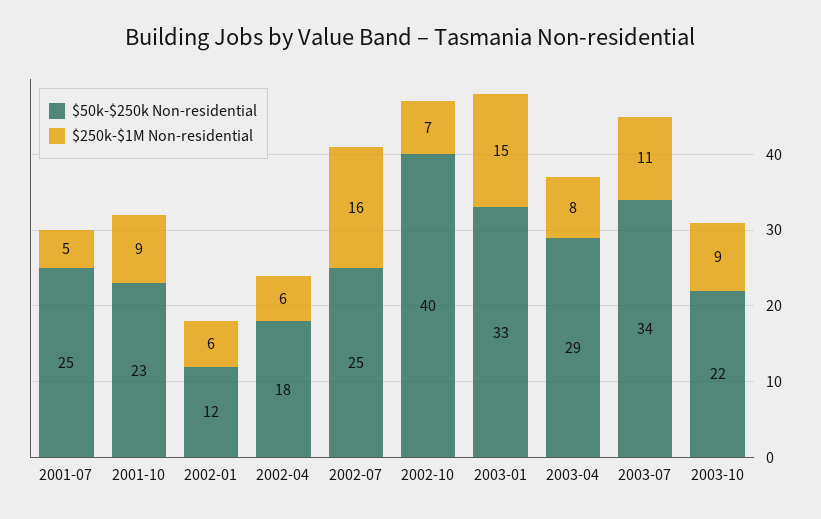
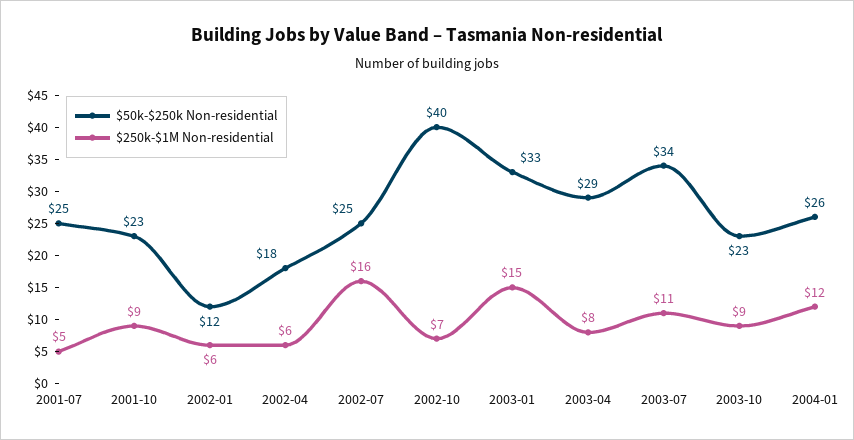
$50k-$250k Non-residential, 2003-10: 22 -> 23
$50k-$250k Non-residential, 2004-01: none -> 26
$250k-$1M Non-residential, 2004-01: none -> 12

